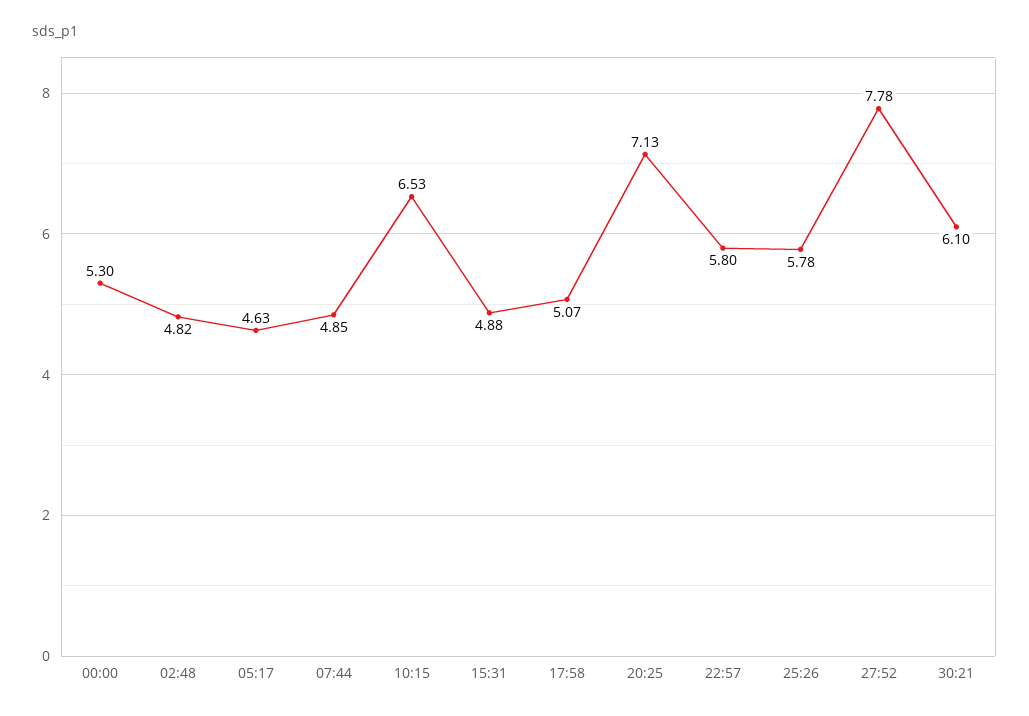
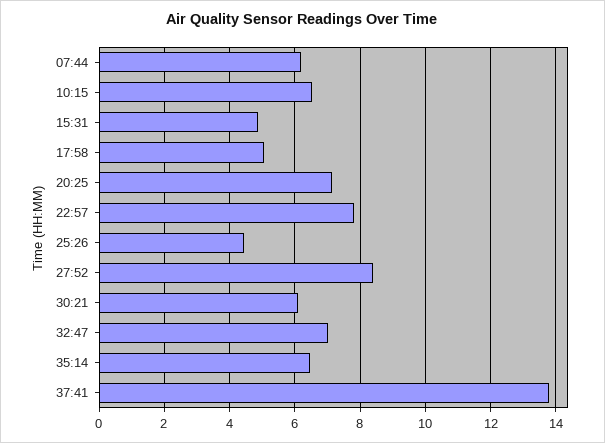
00:00: 5.3 -> none
02:48: 4.82 -> none
05:17: 4.63 -> none
07:44: 4.85 -> 6.2
22:57: 5.8 -> 7.8
25:26: 5.78 -> 4.4
27:52: 7.78 -> 8.4
32:47: none -> 7
35:14: none -> 6.4
37:41: none -> 13.8

